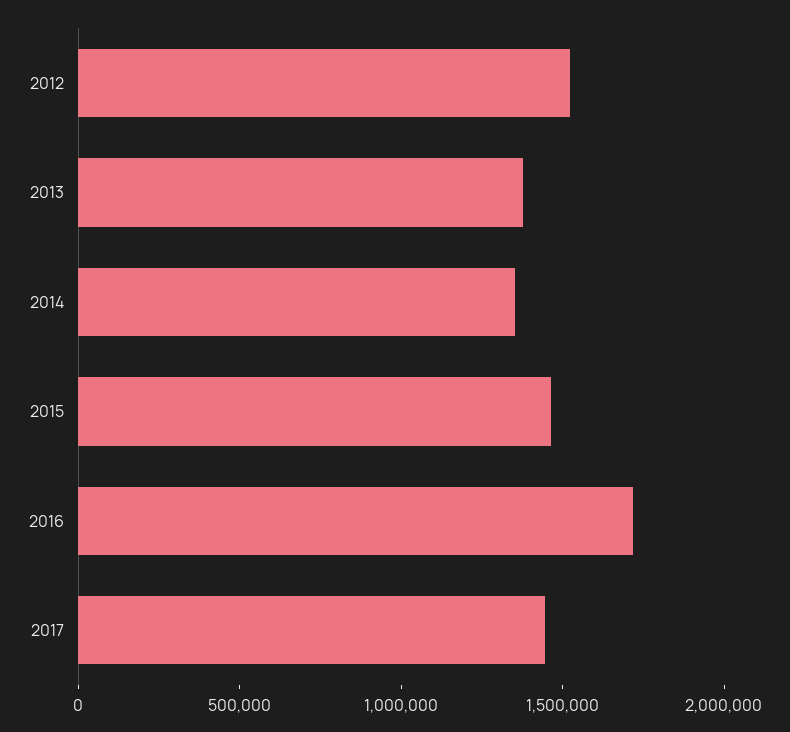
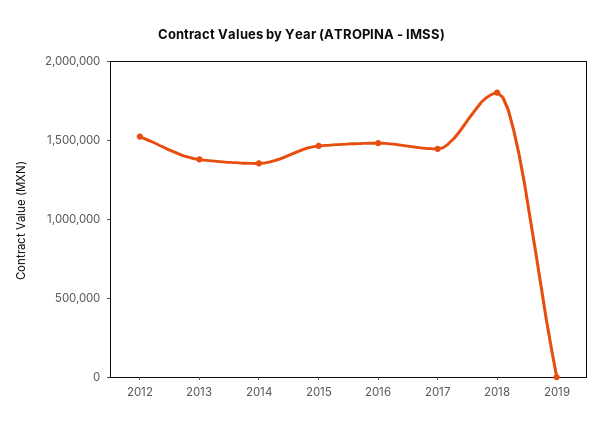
2016: 1700000 -> 1500000
2018: none -> 1800000
2019: none -> 0

